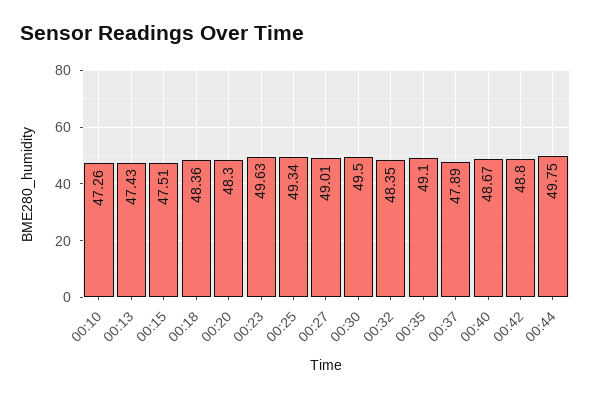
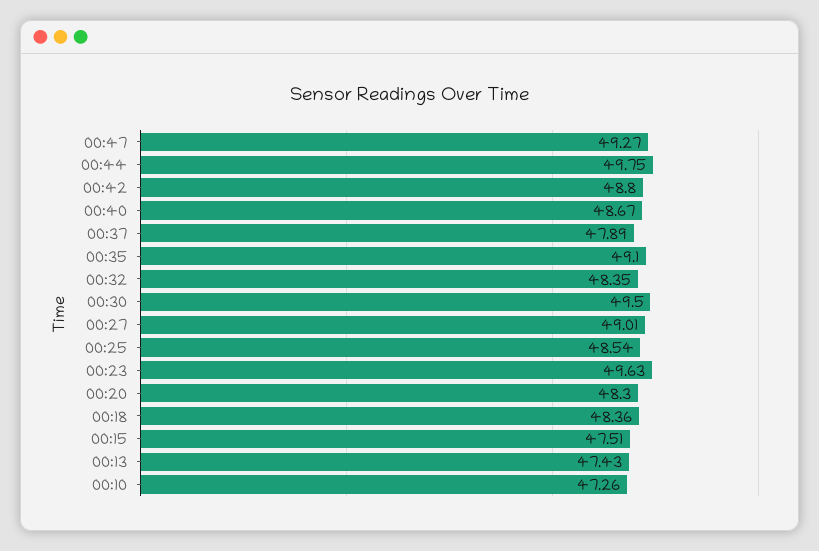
00:25: 49.34 -> 48.54
00:47: none -> 49.27

